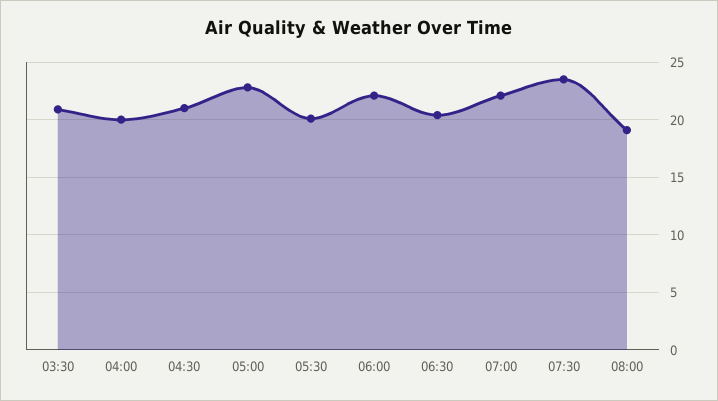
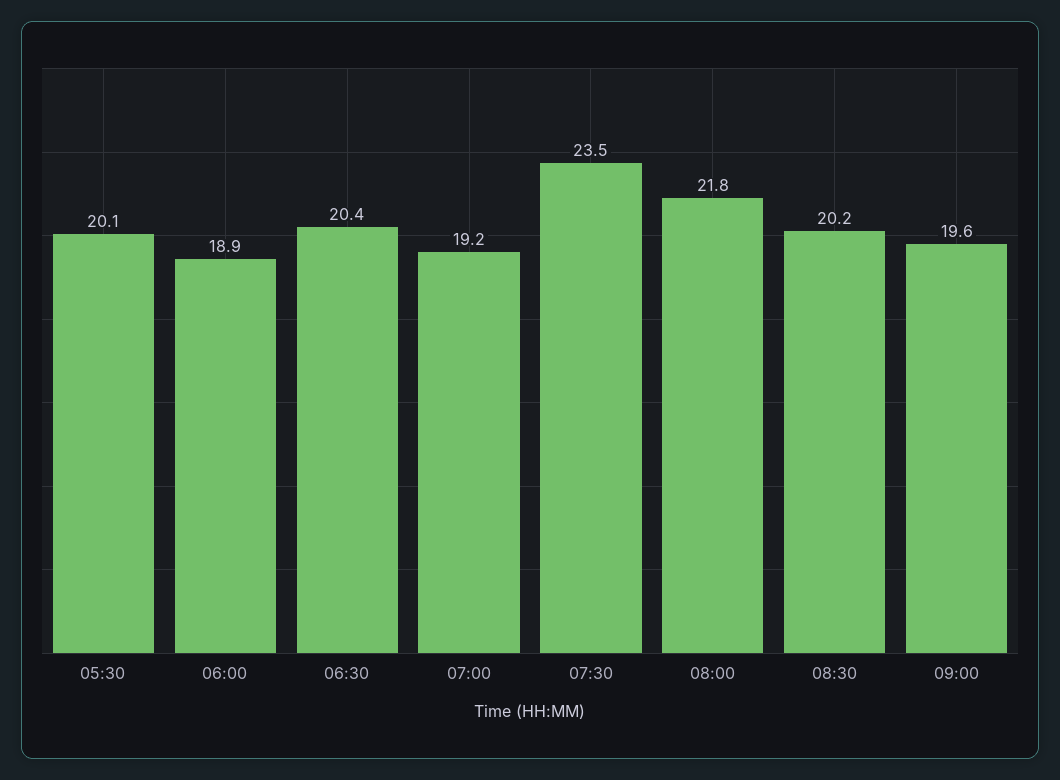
03:30: 21 -> none
04:00: 20 -> none
04:30: 21 -> none
05:00: 23 -> none
06:00: 22 -> 18.9
07:00: 22 -> 19.2
08:00: 19 -> 21.8
08:30: none -> 20.2
09:00: none -> 19.6

